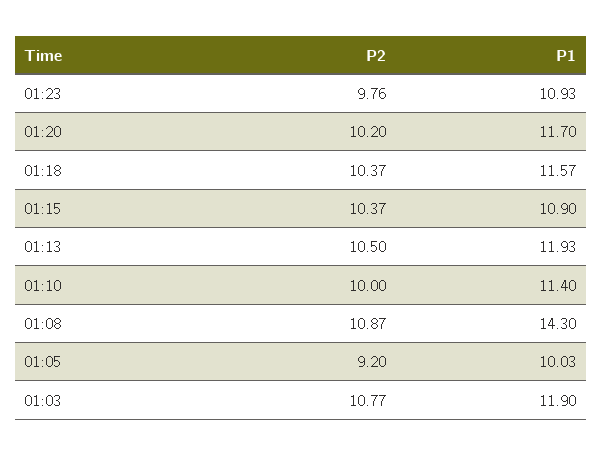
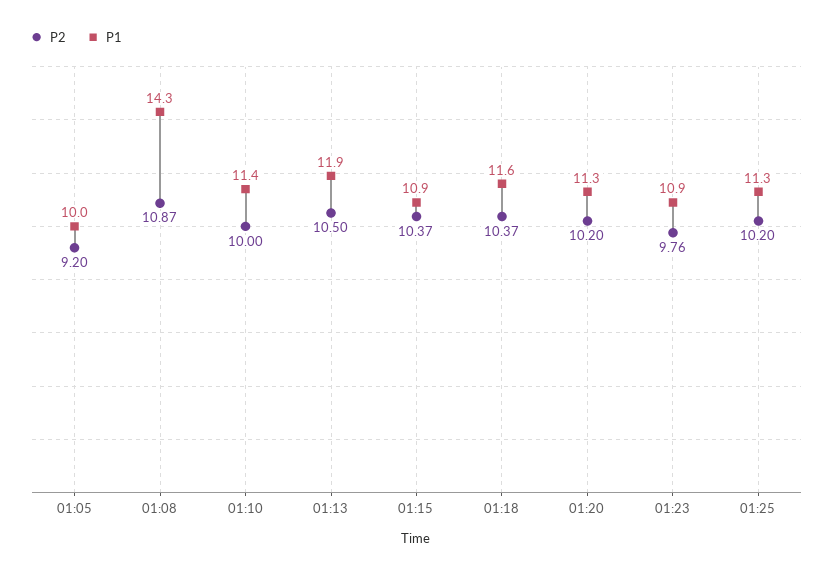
P1, 01:20: 11.7 -> 11.3
P2, 01:03: 10.77 -> none
P1, 01:03: 11.9 -> none
P2, 01:25: none -> 10.2
P1, 01:25: none -> 11.3

